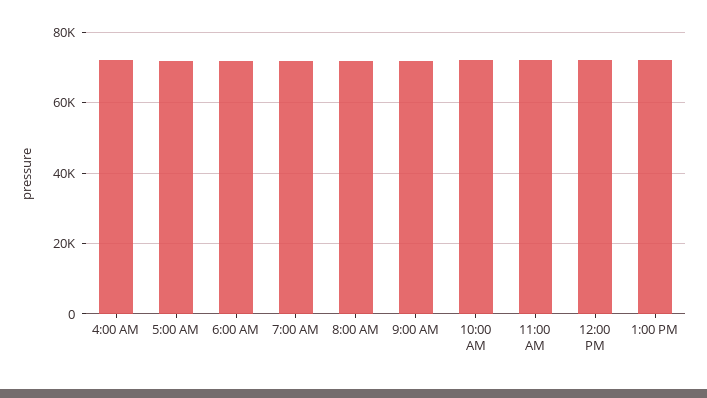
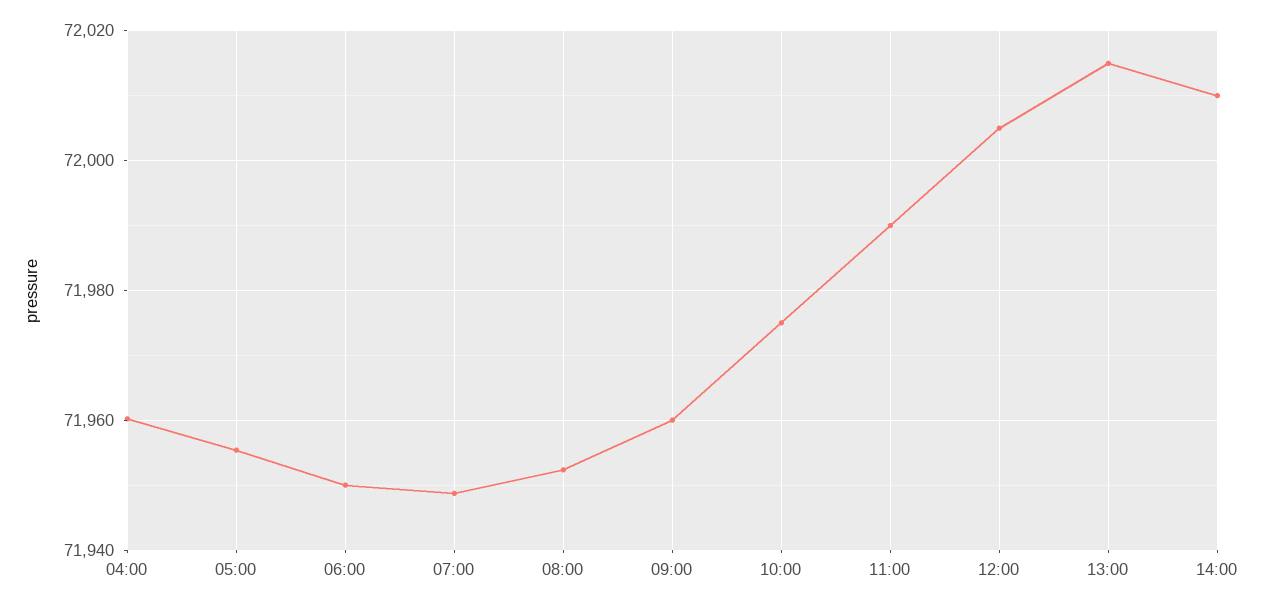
14:00: none -> 72010

